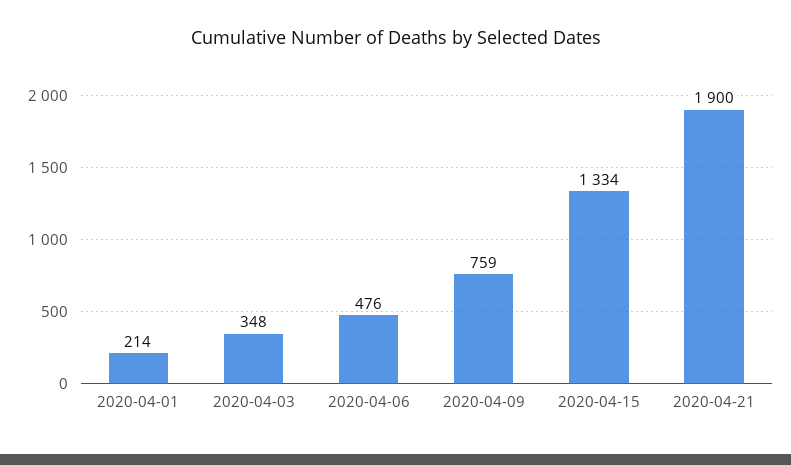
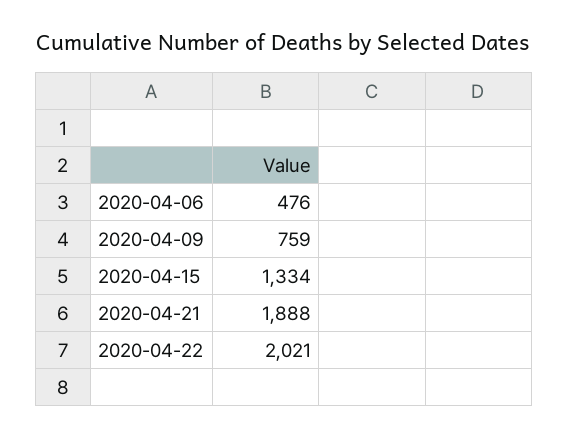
2020-04-01: 214 -> none
2020-04-03: 348 -> none
2020-04-21: 1900 -> 1888
2020-04-22: none -> 2021

